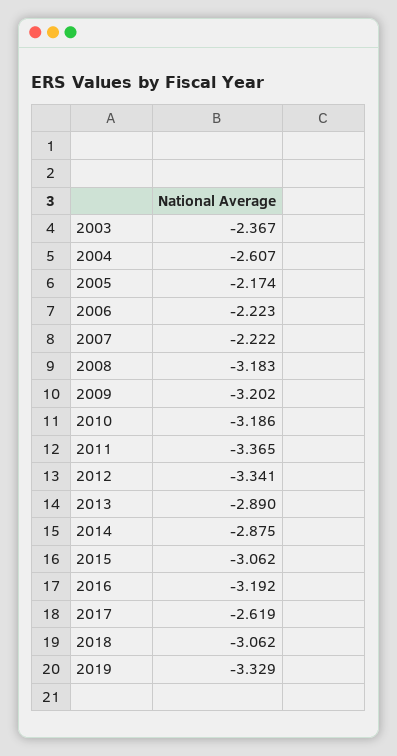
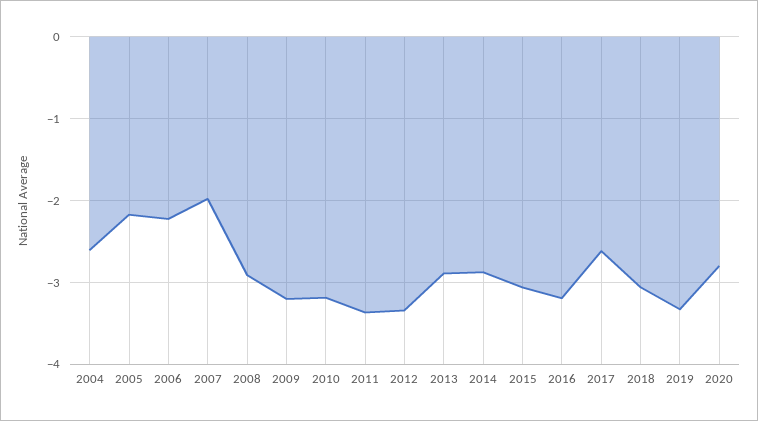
2003: -2.367 -> none
2007: -2.222 -> -2
2008: -3.183 -> -2.9
2020: none -> -2.8

